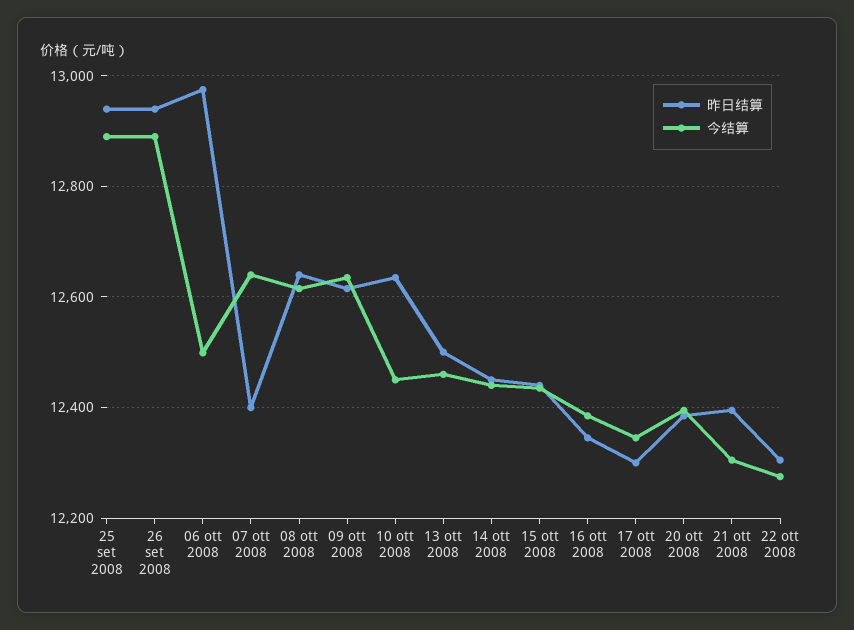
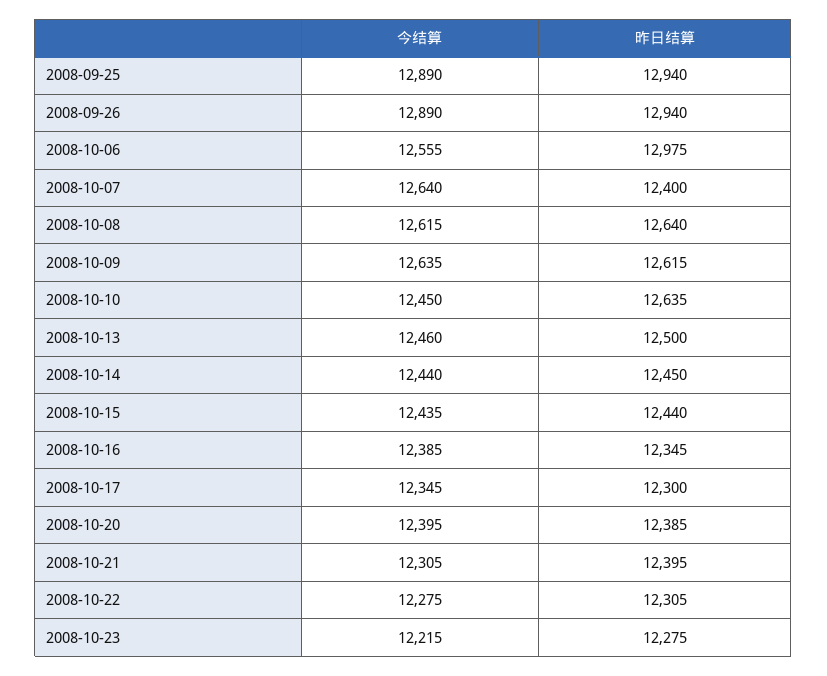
今结算, 06 ott 2008: 12500 -> 12555
今结算, 2008-10-23: none -> 12215
昨日结算, 2008-10-23: none -> 12275

